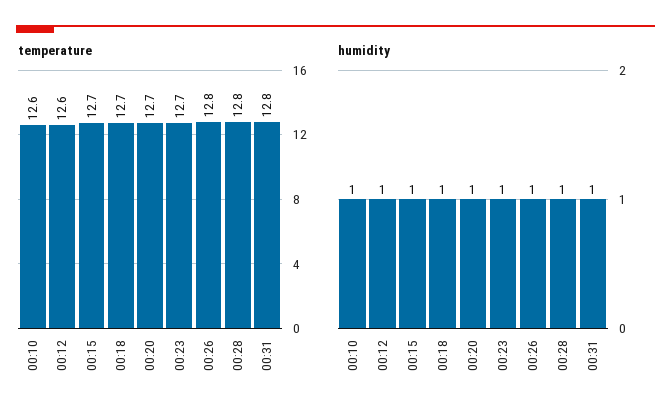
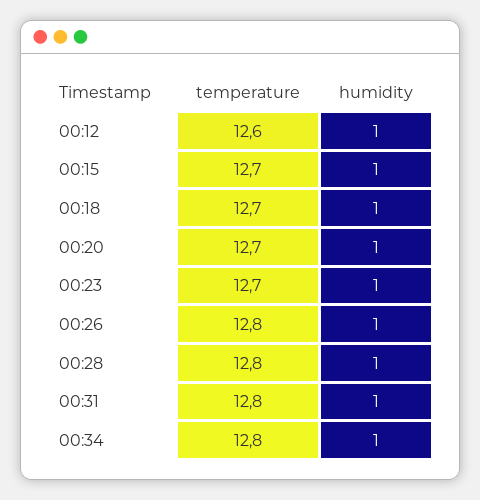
temperature, 00:10: 12.6 -> none
humidity, 00:10: 1 -> none
temperature, 00:34: none -> 12.8
humidity, 00:34: none -> 1

